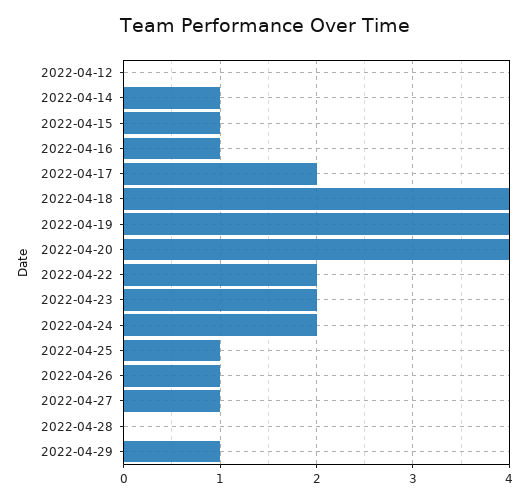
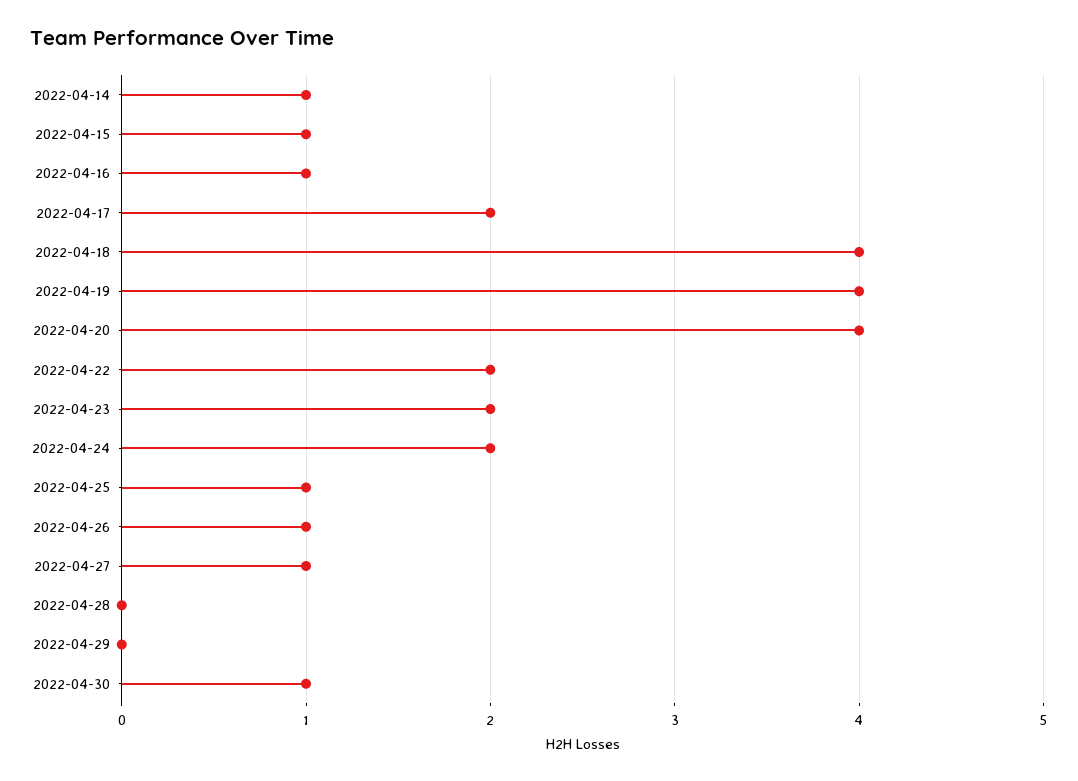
2022-04-12: 0 -> none
2022-04-29: 1 -> 0
2022-04-30: none -> 1

